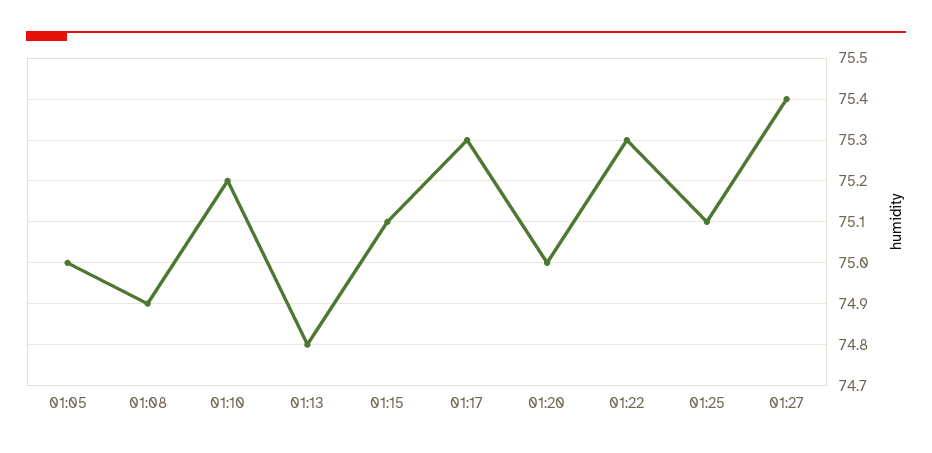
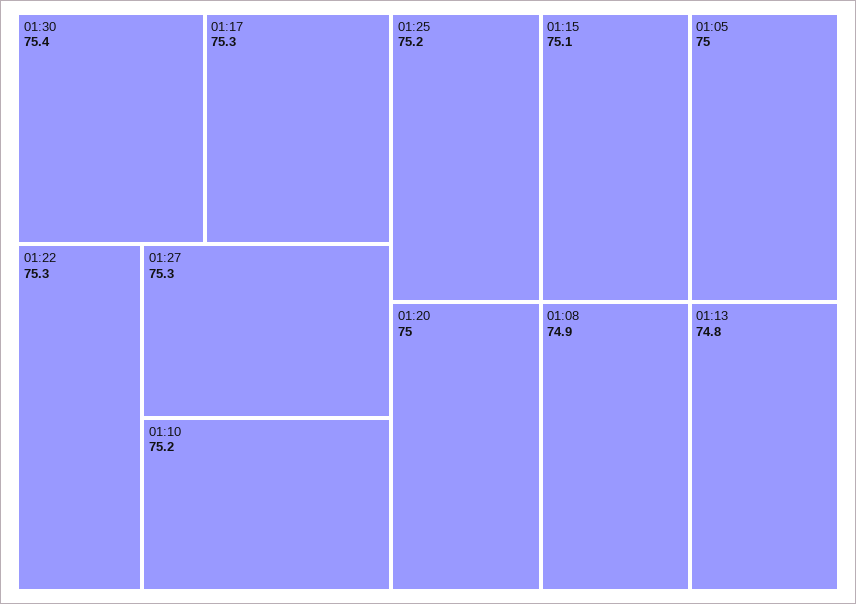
01:25: 75.1 -> 75.2
01:27: 75.4 -> 75.3
01:30: none -> 75.4

